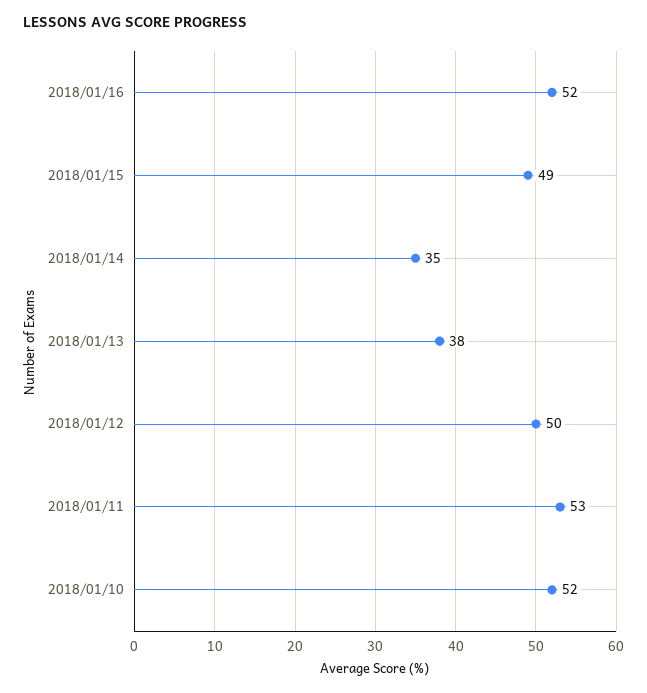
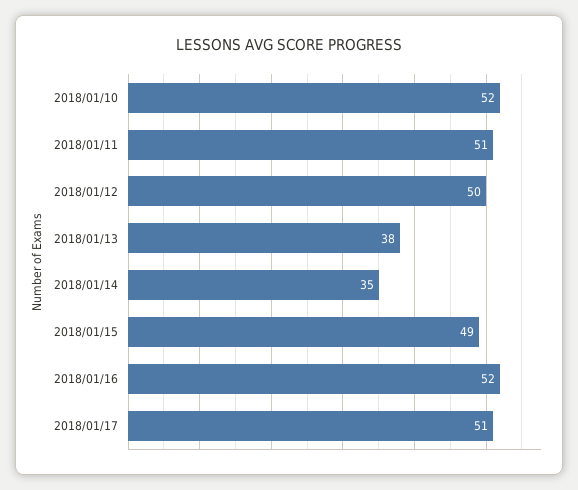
2018/01/11: 53 -> 51
2018/01/17: none -> 51

